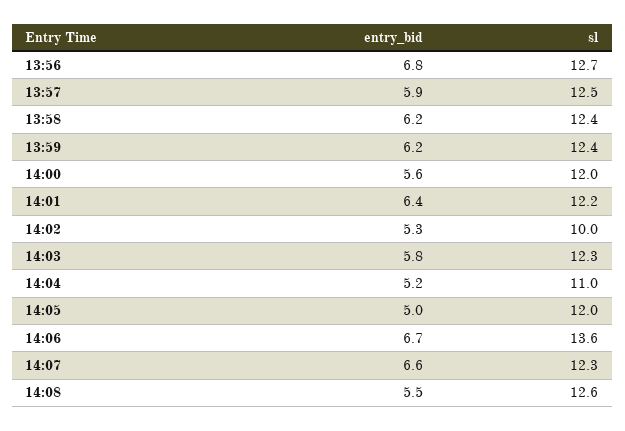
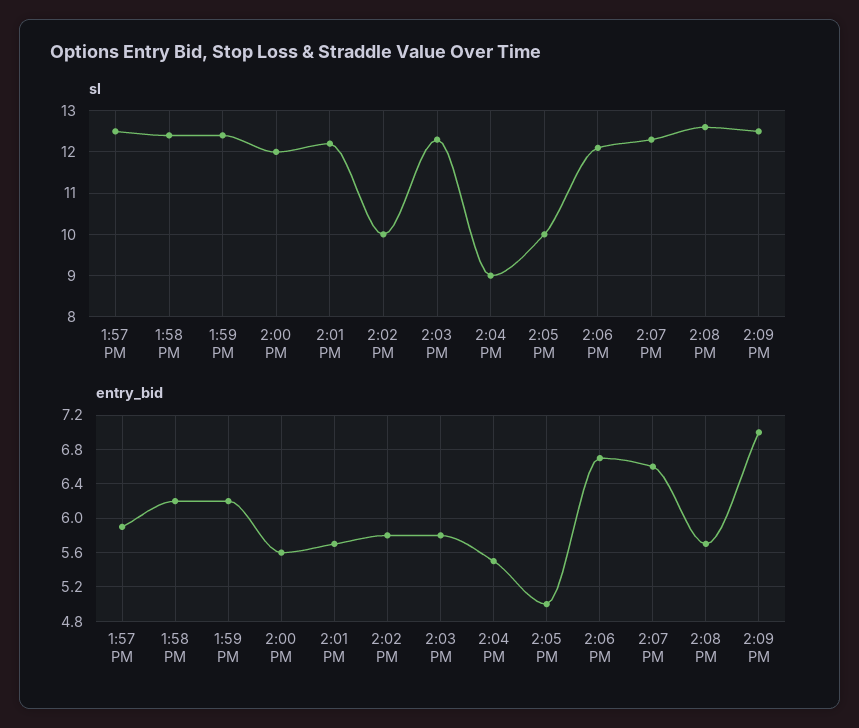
entry_bid, 13:56: 6.8 -> none
sl, 13:56: 12.7 -> none
entry_bid, 14:01: 6.4 -> 5.7
entry_bid, 14:02: 5.3 -> 5.8
entry_bid, 14:04: 5.2 -> 5.5
sl, 14:04: 11 -> 9
sl, 14:05: 12 -> 10
sl, 14:06: 13.6 -> 12
entry_bid, 14:08: 5.5 -> 5.7
sl, 2:09 PM: none -> 12.5
entry_bid, 2:09 PM: none -> 7

